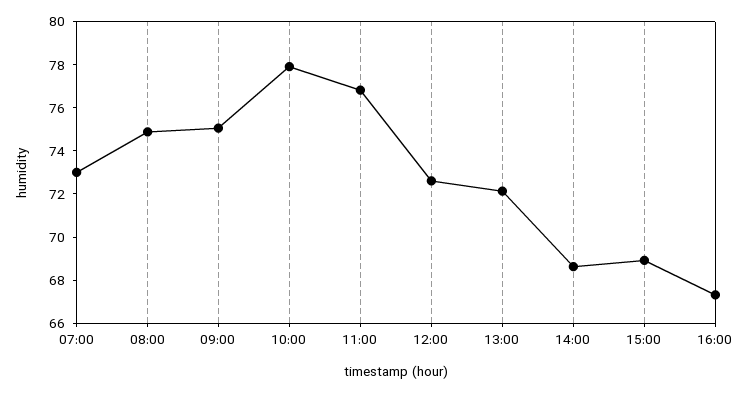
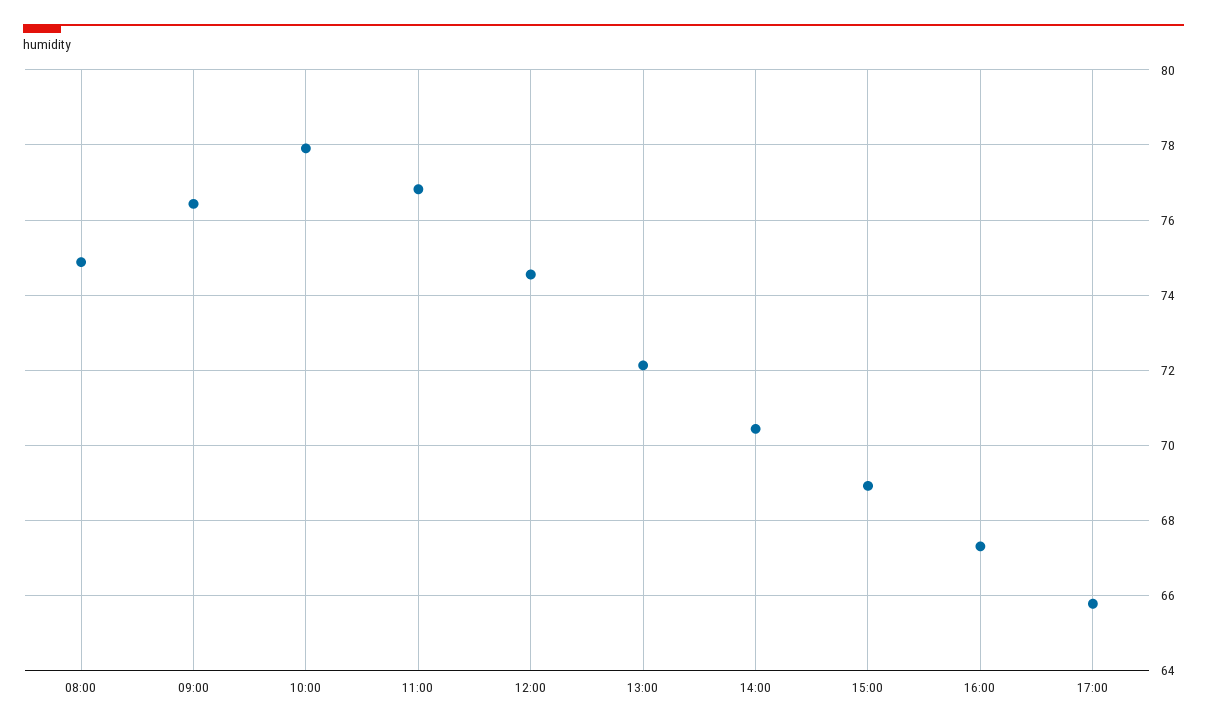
07:00: 73 -> none
09:00: 75 -> 76.4
12:00: 72.5 -> 74.6
14:00: 68.5 -> 70.4
17:00: none -> 65.8

